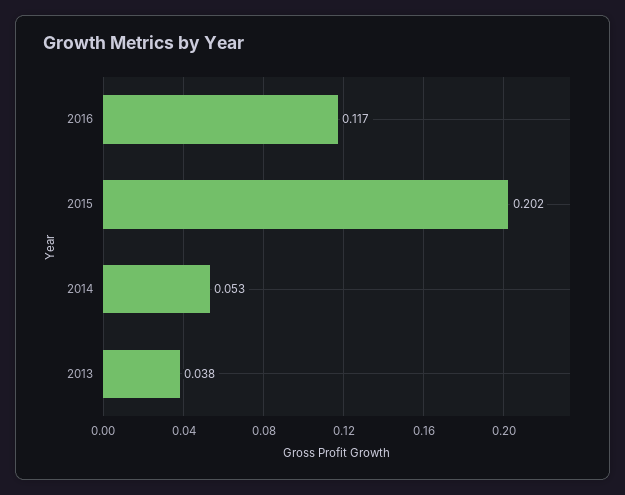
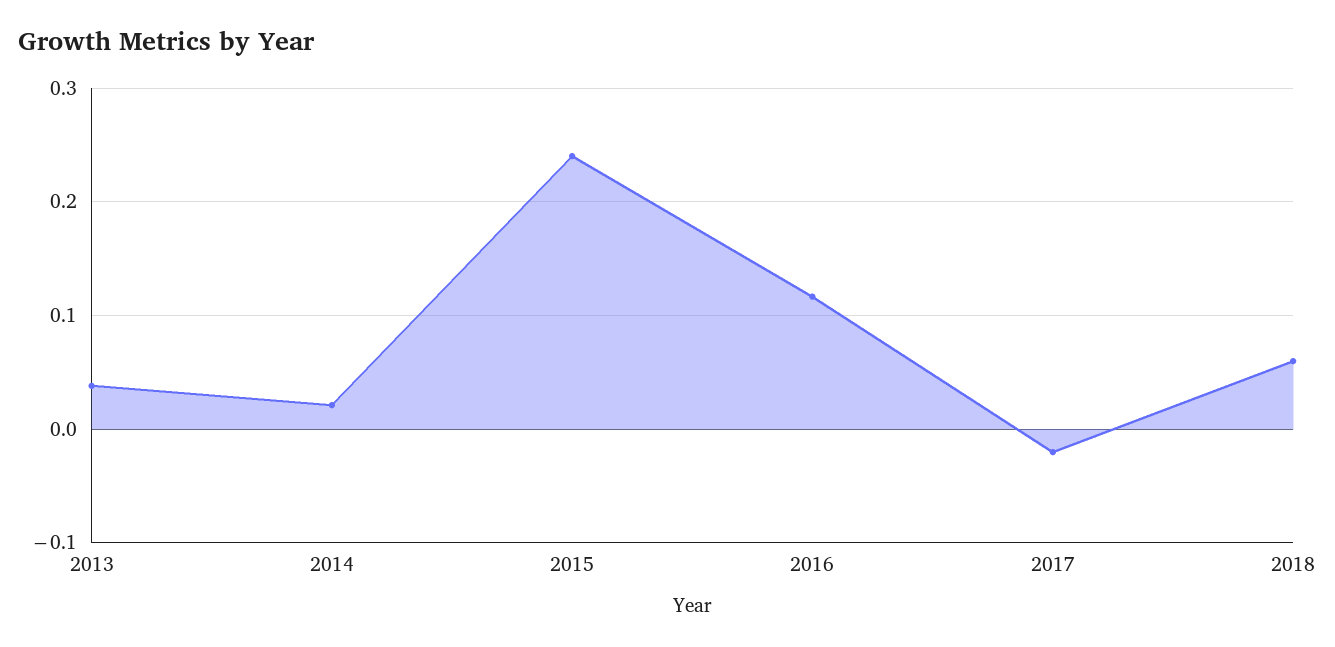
2015: 0.202 -> 0.24
2014: 0.053 -> 0.02
2017: none -> -0.02
2018: none -> 0.06

